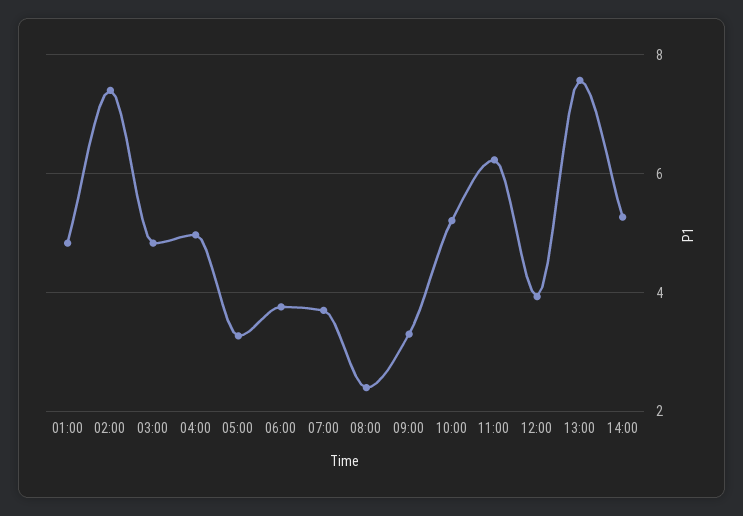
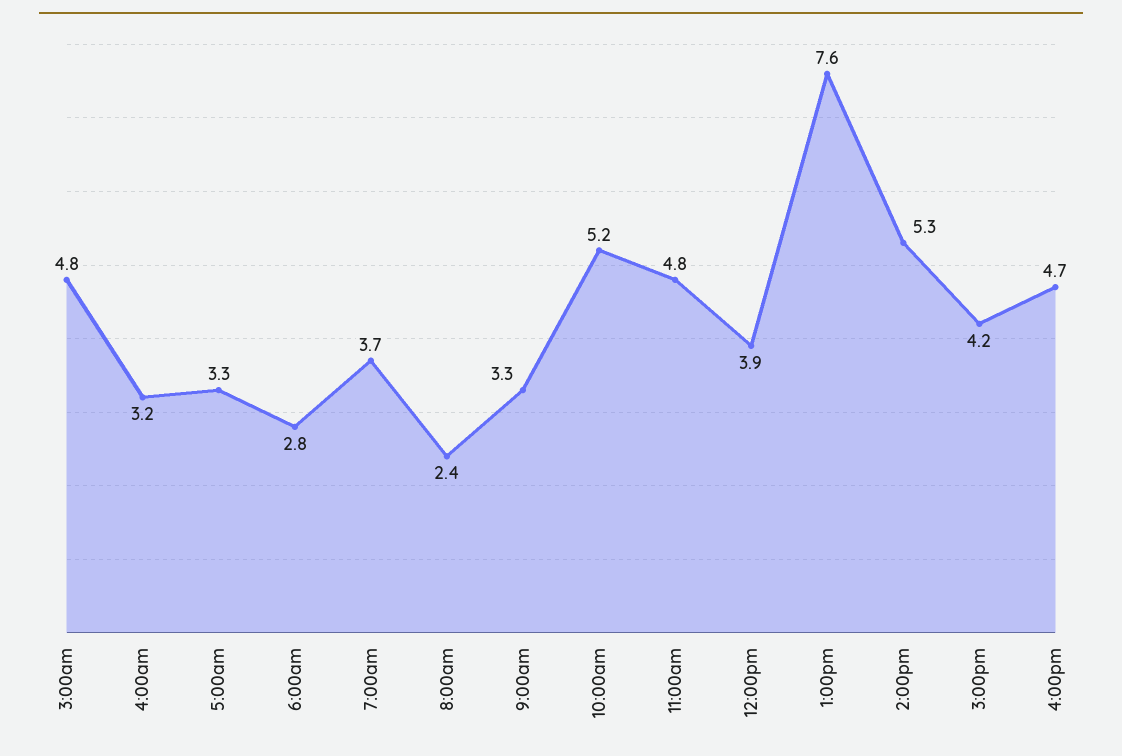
01:00: 4.8 -> none
02:00: 7.4 -> none
04:00: 5 -> 3.2
06:00: 3.8 -> 2.8
11:00: 6.2 -> 4.8
3:00pm: none -> 4.2
4:00pm: none -> 4.7

